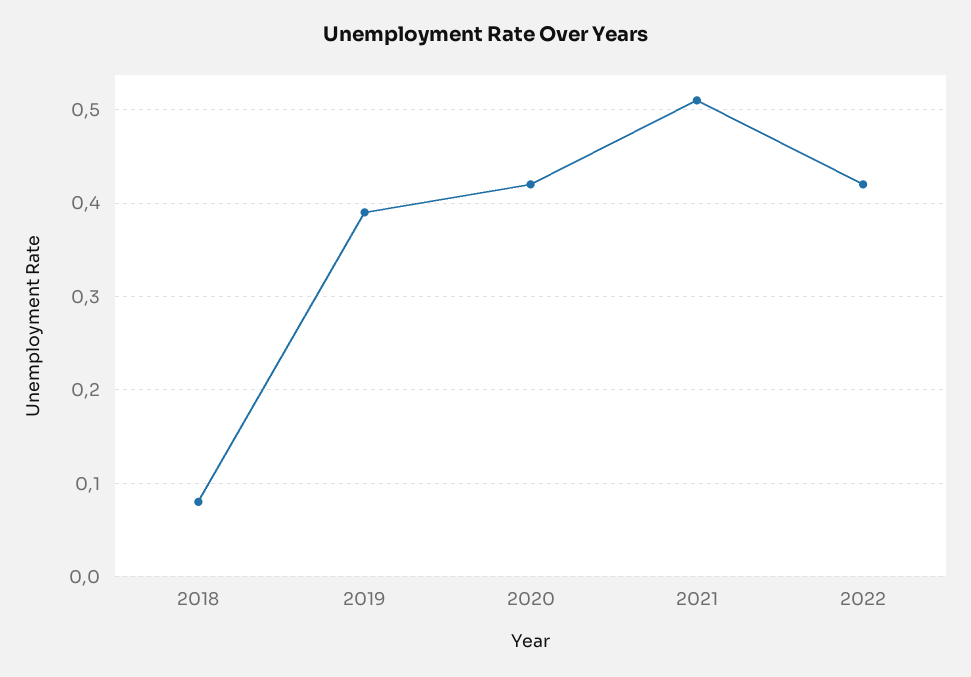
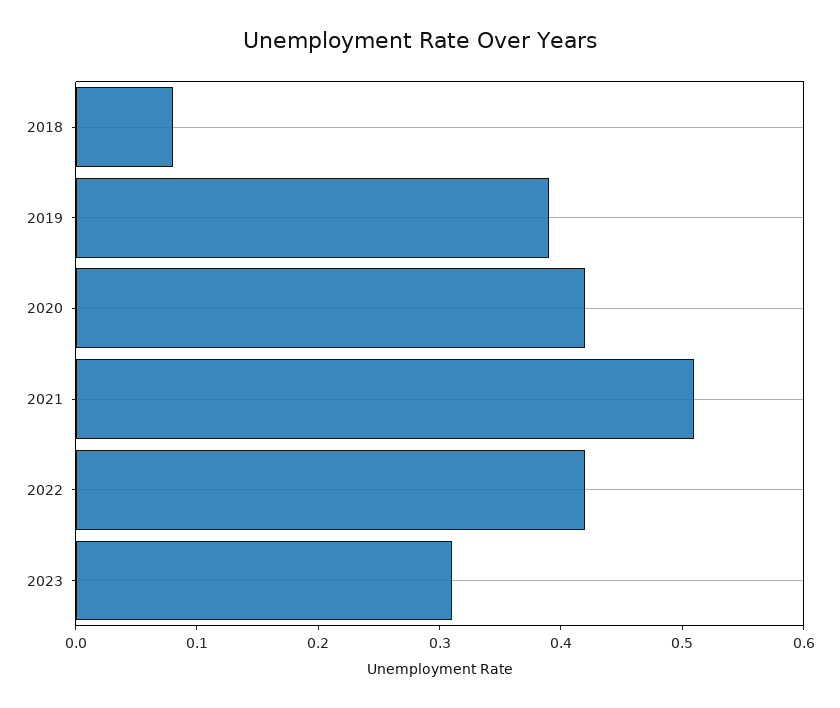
2023: none -> 0.31

